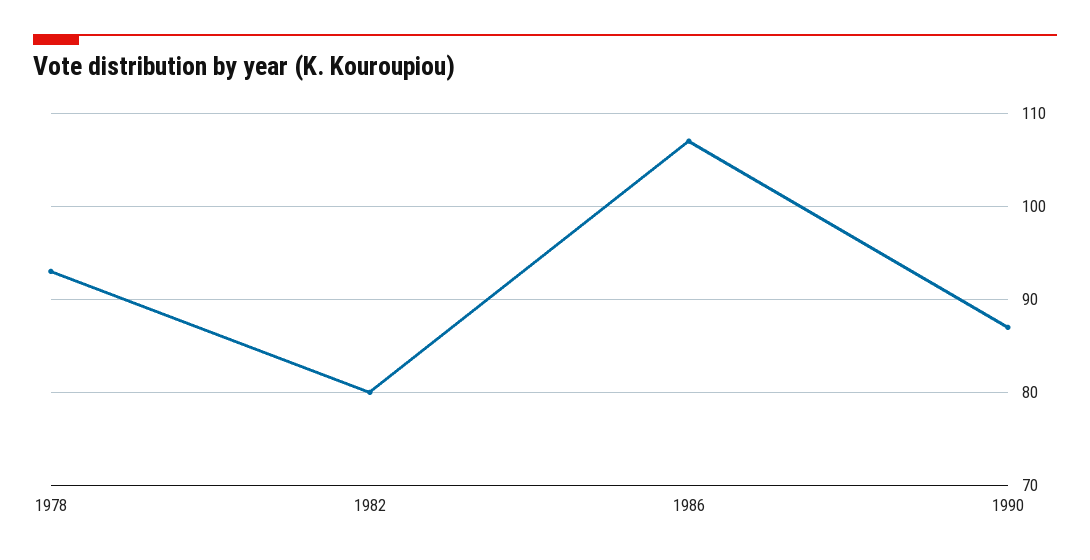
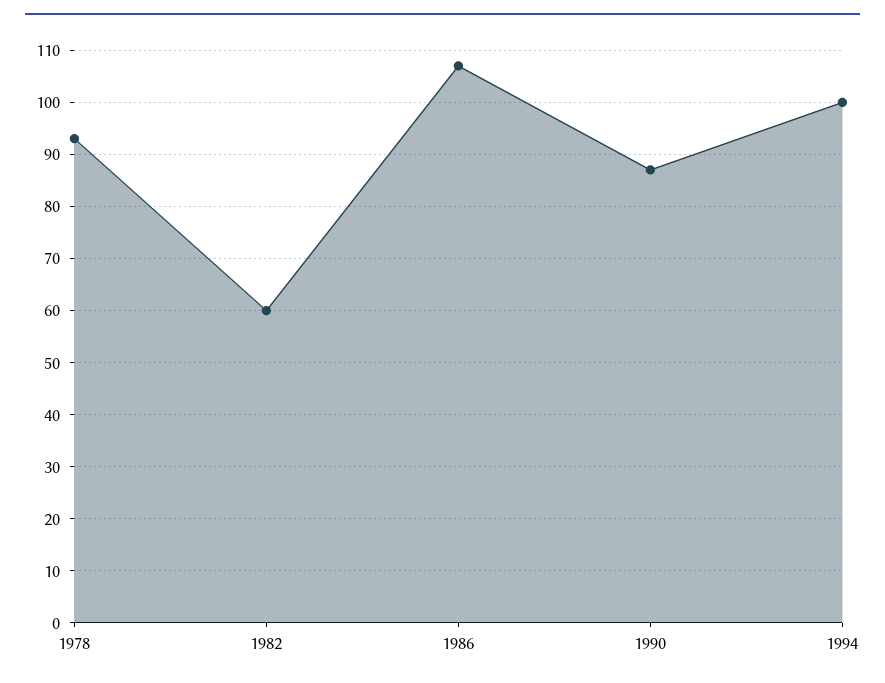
1982: 80 -> 60
1994: none -> 100

